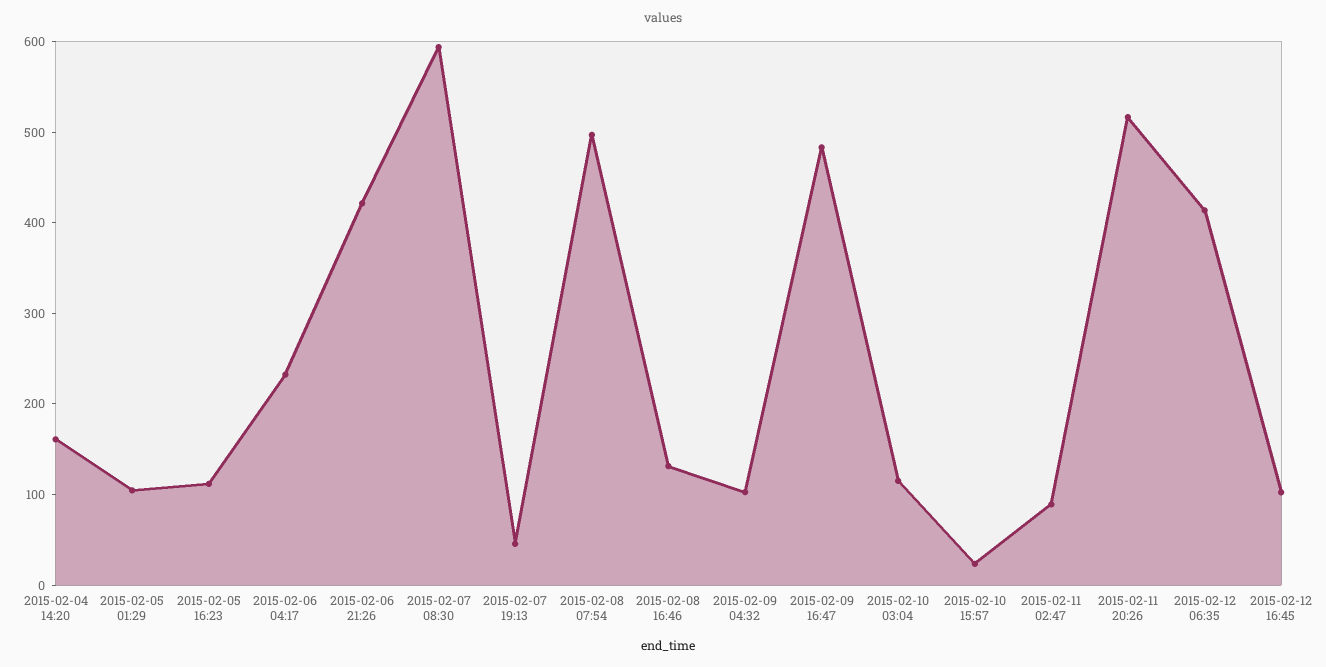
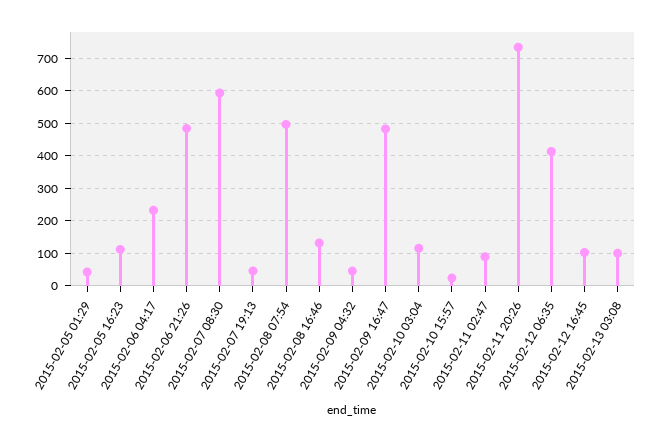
2015-02-04 14:20: 160 -> none
2015-02-05 01:29: 100 -> 40
2015-02-06 21:26: 420 -> 480
2015-02-09 04:32: 100 -> 40
2015-02-11 20:26: 520 -> 740
2015-02-13 03:08: none -> 100

